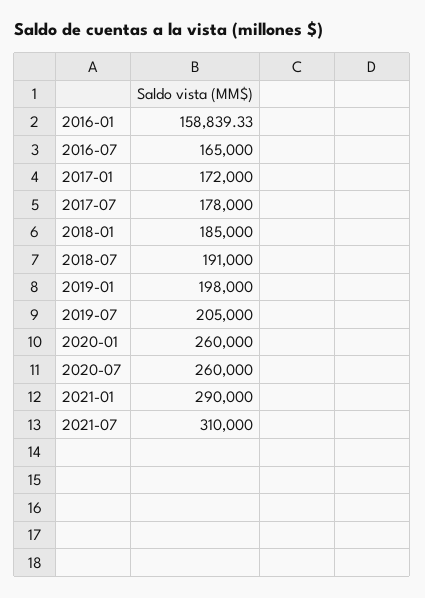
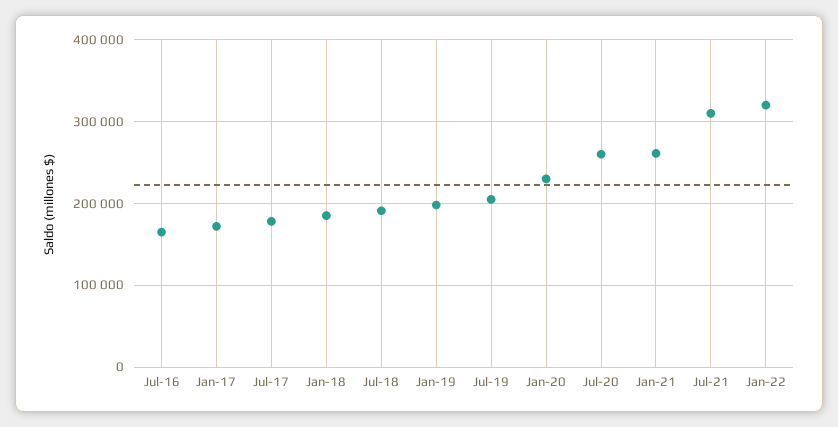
2016-01: 158839.33 -> none
2020-01: 260000 -> 230000
2021-01: 290000 -> 260000
Jan-22: none -> 320000

